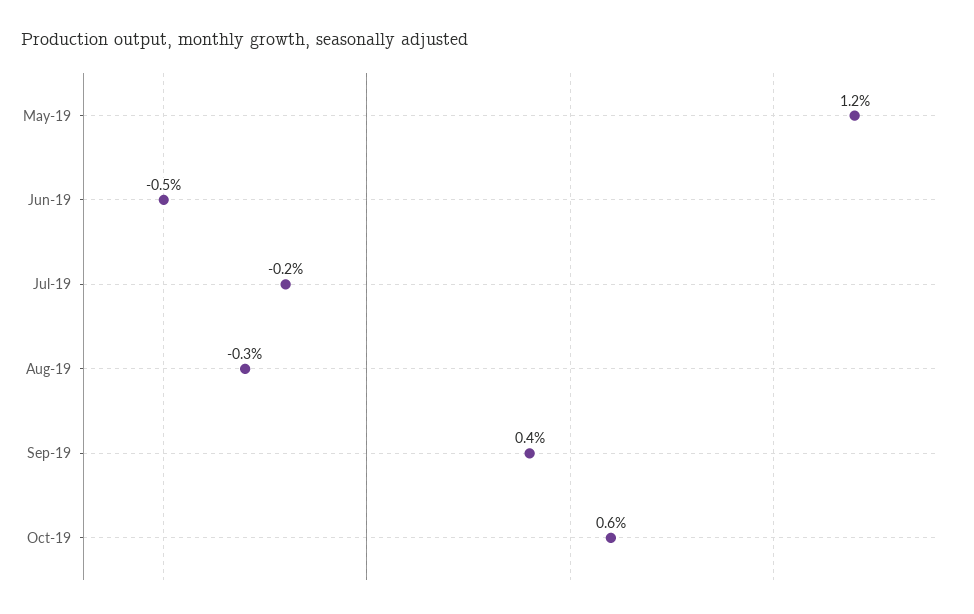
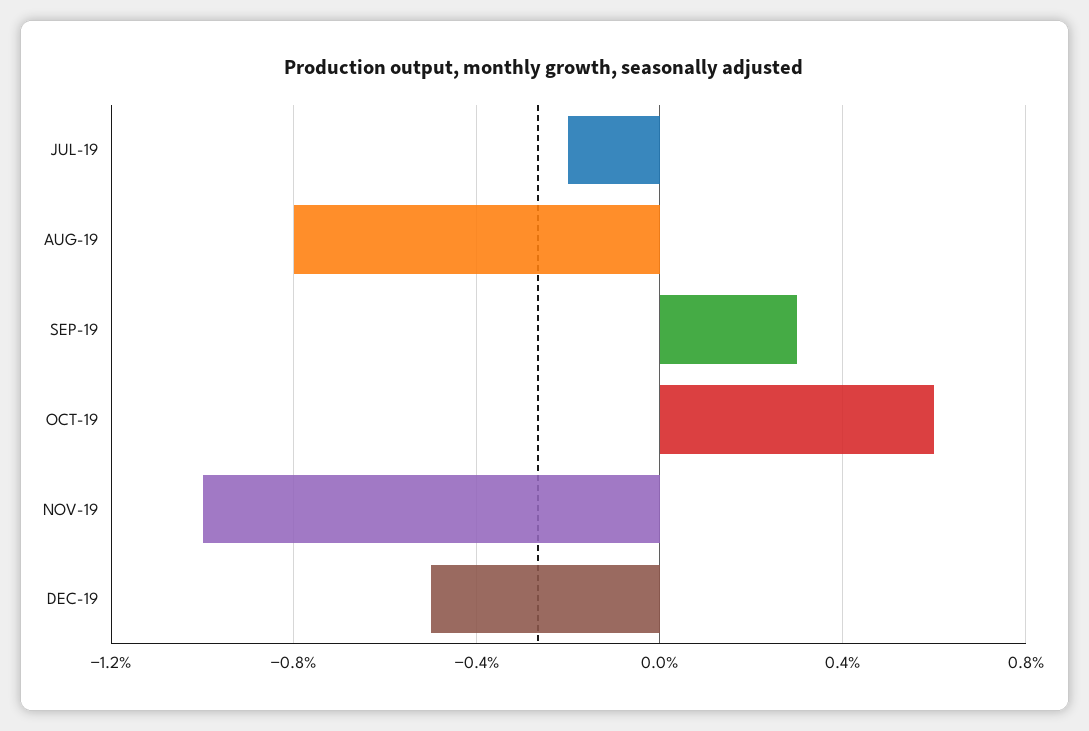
May-19: 1.2 -> none
Jun-19: -0.5 -> none
Aug-19: -0.3 -> -0.8
Sep-19: 0.4 -> 0.3
NOV-19: none -> -1
DEC-19: none -> -0.5

